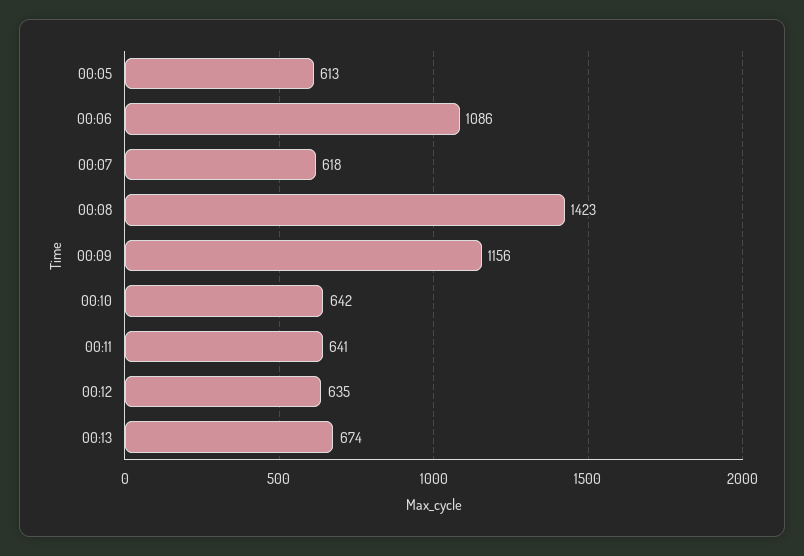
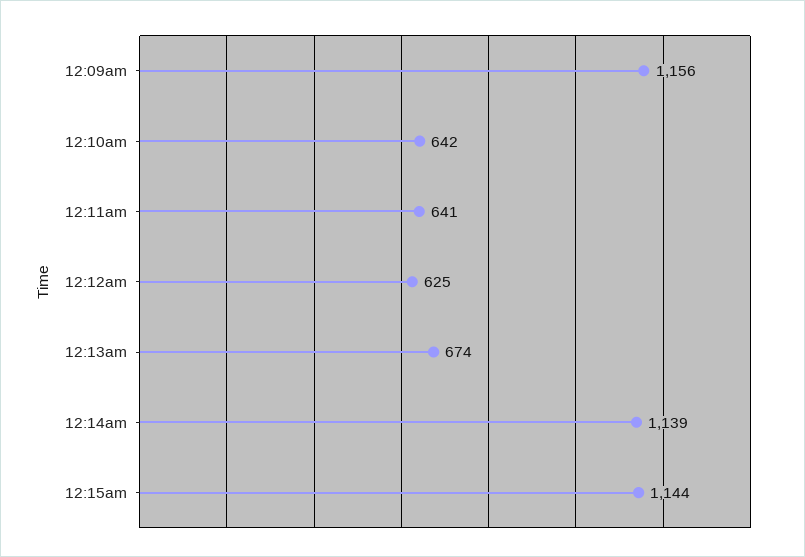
00:05: 613 -> none
00:06: 1086 -> none
00:07: 618 -> none
00:08: 1423 -> none
00:12: 635 -> 625
12:14am: none -> 1139
12:15am: none -> 1144

